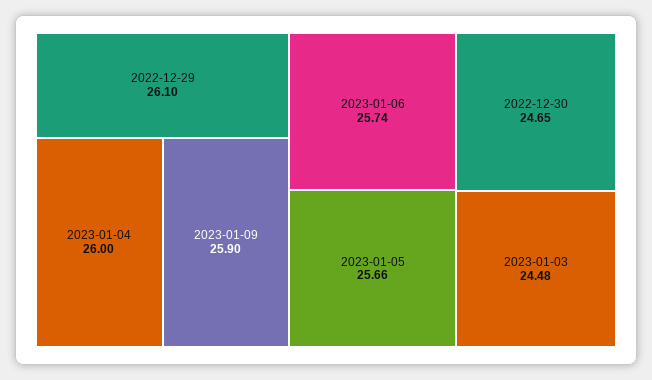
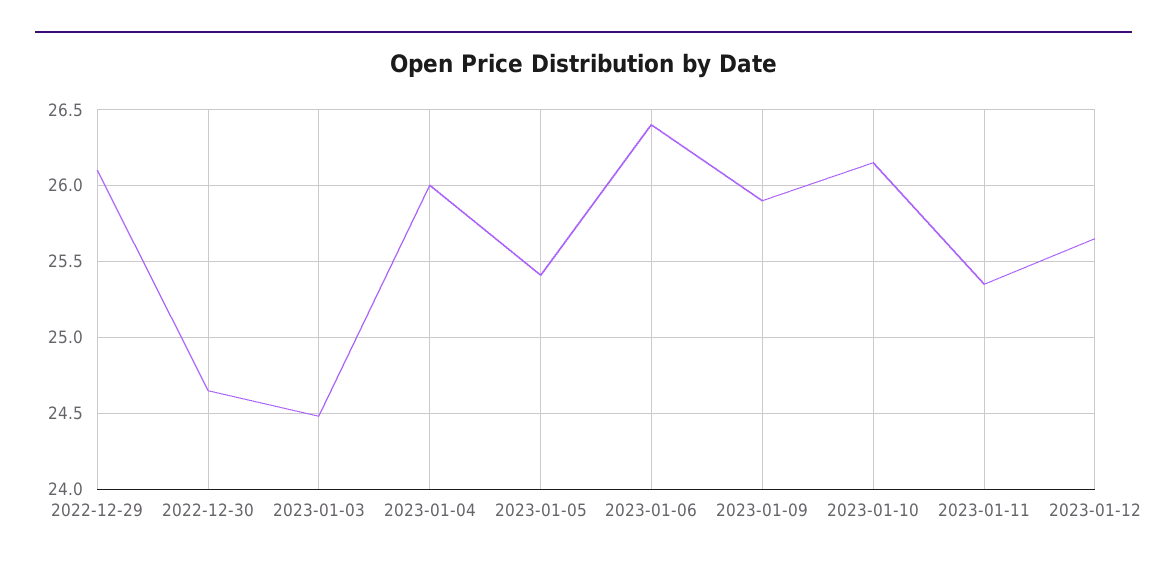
2023-01-06: 25.74 -> 26.4
2023-01-05: 25.66 -> 25.4
2023-01-10: none -> 26.15
2023-01-11: none -> 25.35
2023-01-12: none -> 25.65

